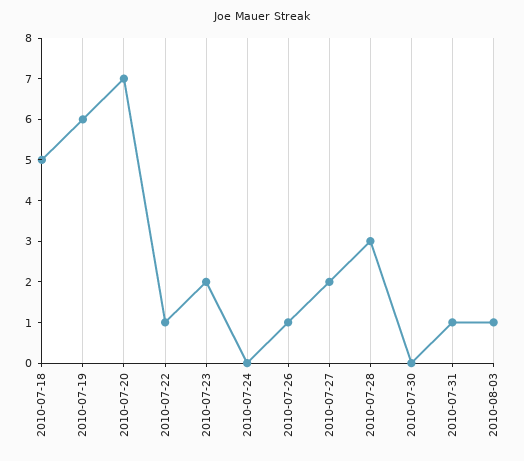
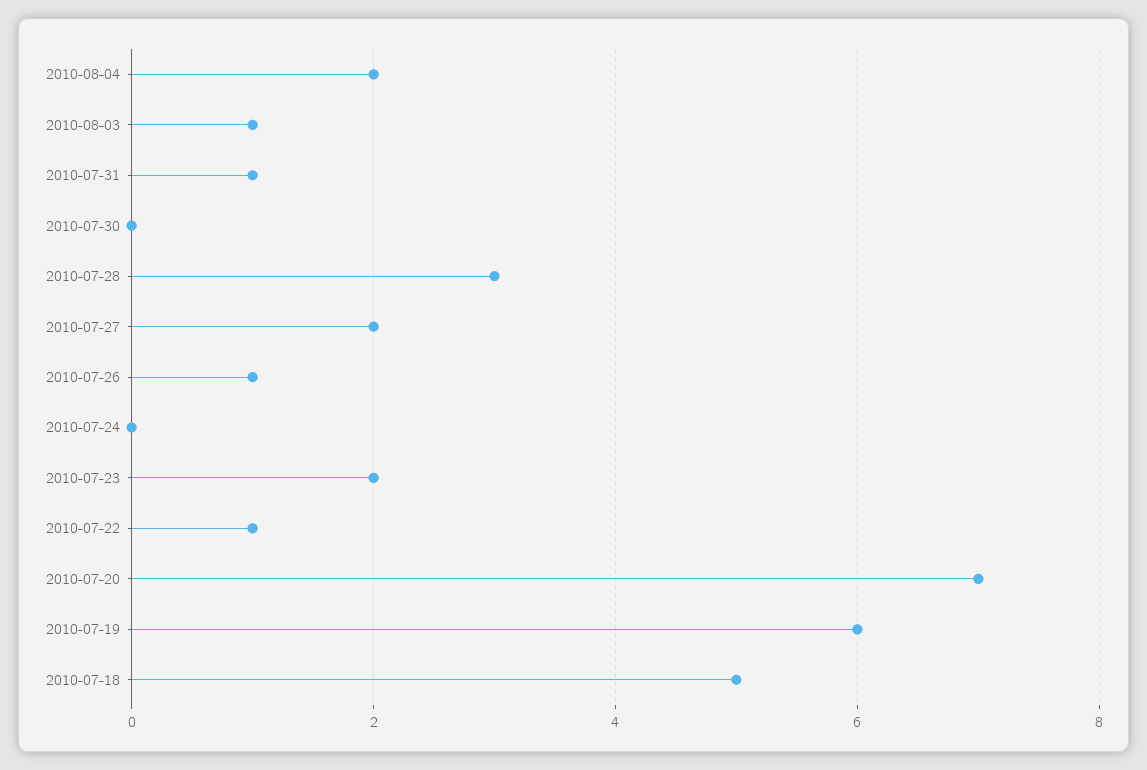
2010-08-04: none -> 2

